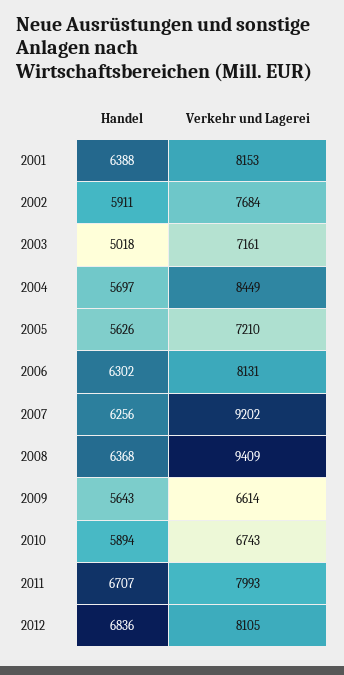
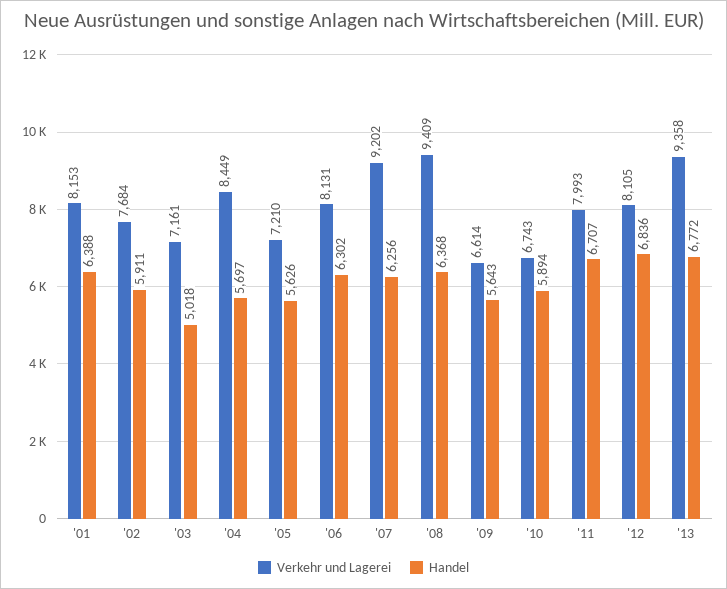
Verkehr und Lagerei, '13: none -> 9358
Handel, '13: none -> 6772

